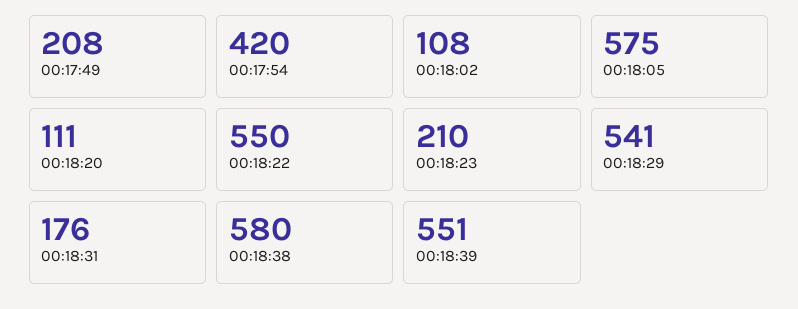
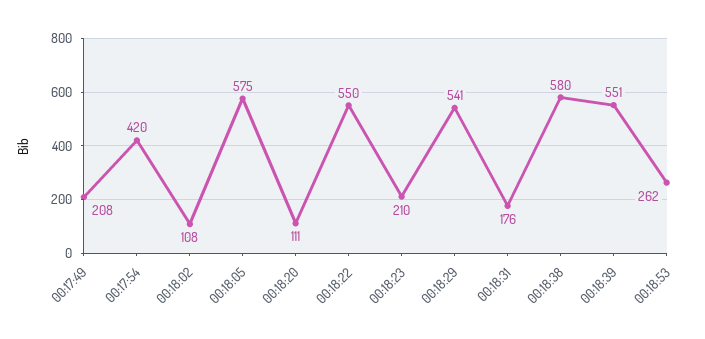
00:18:53: none -> 262

